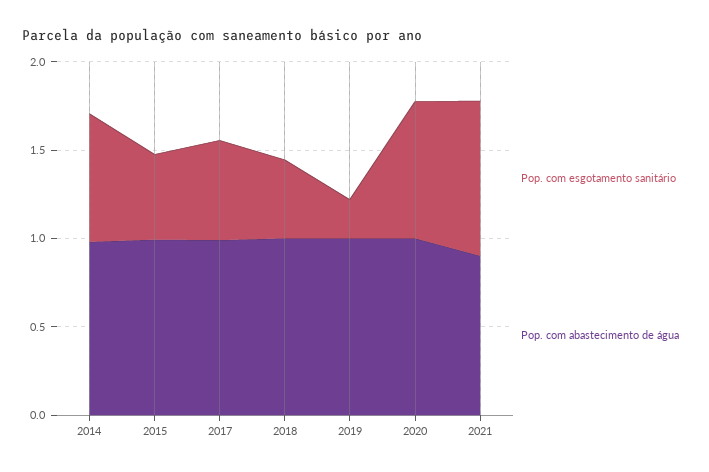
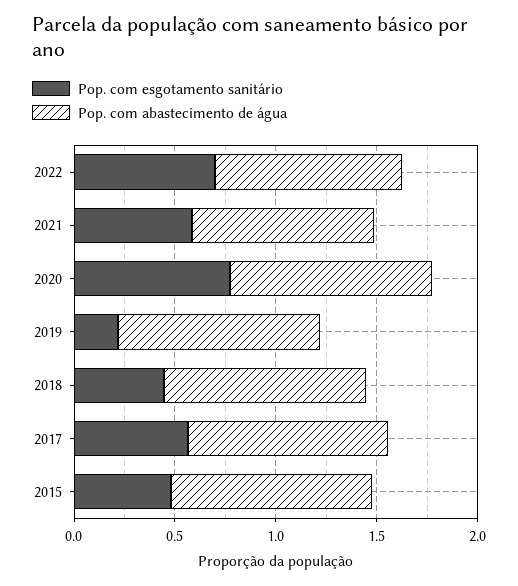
Pop. com esgotamento sanitário, 2014: 0.7 -> none
Pop. com abastecimento de água, 2014: 1 -> none
Pop. com esgotamento sanitário, 2021: 0.9 -> 0.6
Pop. com esgotamento sanitário, 2022: none -> 0.7
Pop. com abastecimento de água, 2022: none -> 0.9

